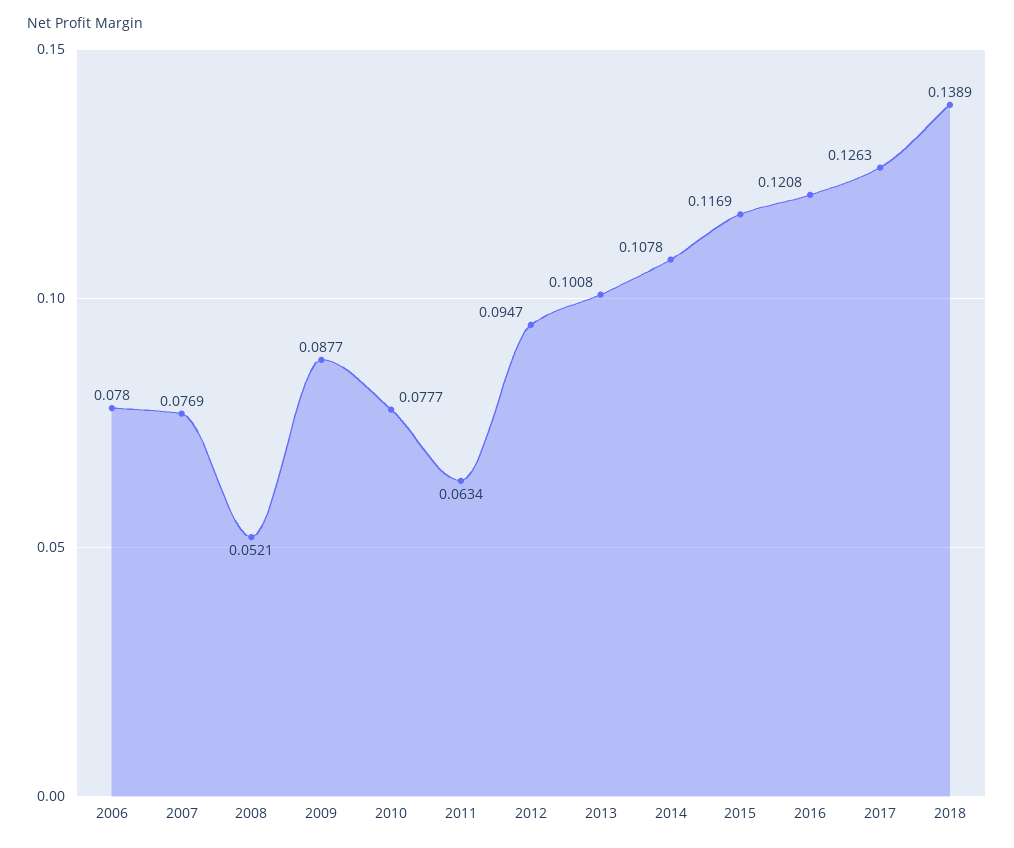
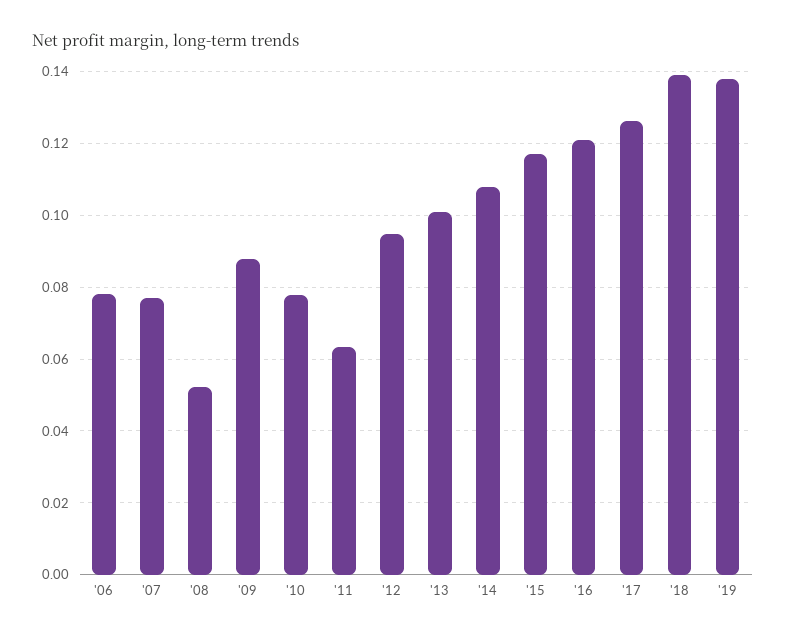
'19: none -> 0.138

